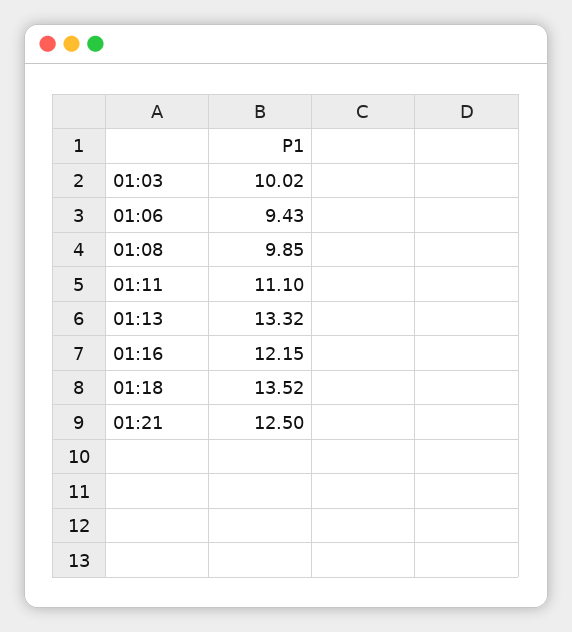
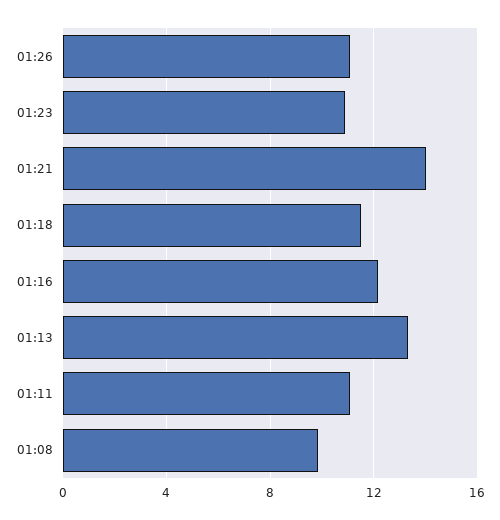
01:03: 10.02 -> none
01:06: 9.43 -> none
01:18: 13.52 -> 11.5
01:21: 12.5 -> 14
01:26: none -> 11
01:23: none -> 11

